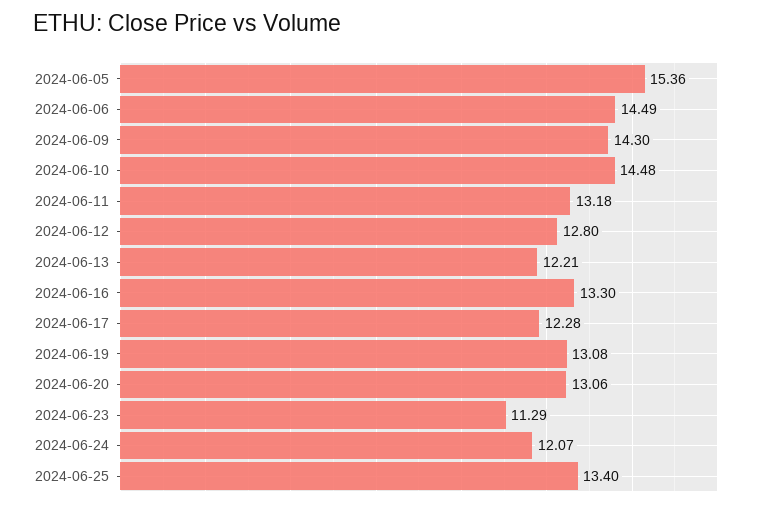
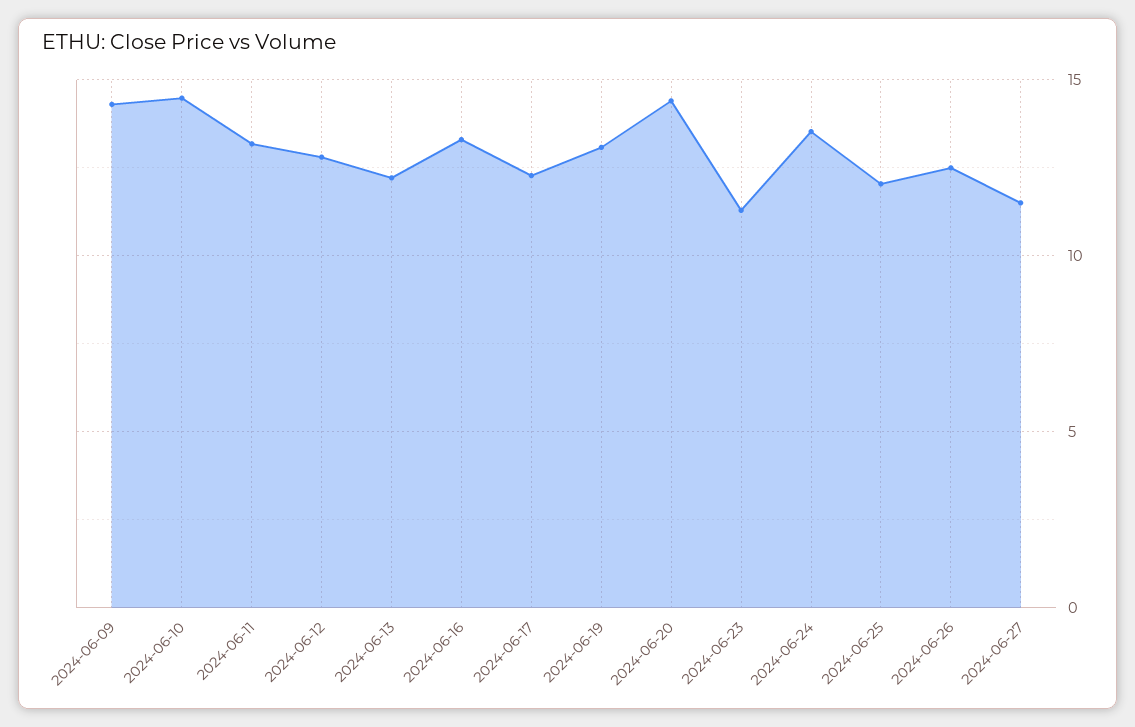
2024-06-05: 15.36 -> none
2024-06-06: 14.49 -> none
2024-06-20: 13.06 -> 14.5
2024-06-24: 12.07 -> 13.5
2024-06-25: 13.4 -> 12
2024-06-26: none -> 12.5
2024-06-27: none -> 11.5

